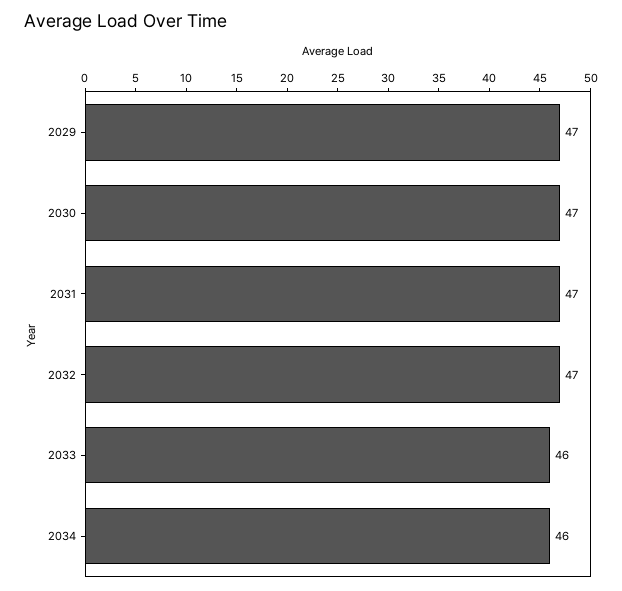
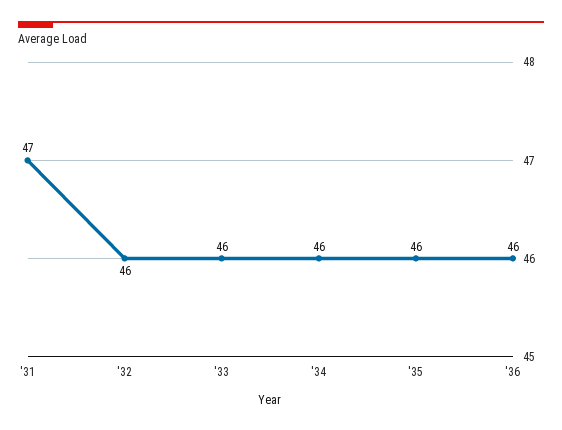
2029: 47 -> none
2030: 47 -> none
2032: 47 -> 46
'35: none -> 46
'36: none -> 46

